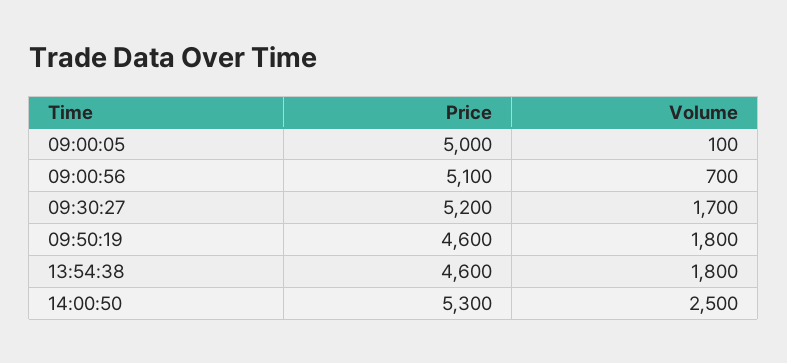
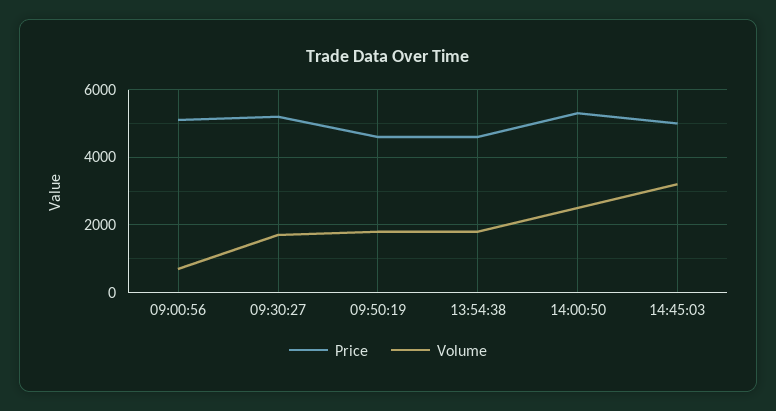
Price, 09:00:05: 5000 -> none
Volume, 09:00:05: 100 -> none
Price, 14:45:03: none -> 5000
Volume, 14:45:03: none -> 3200

